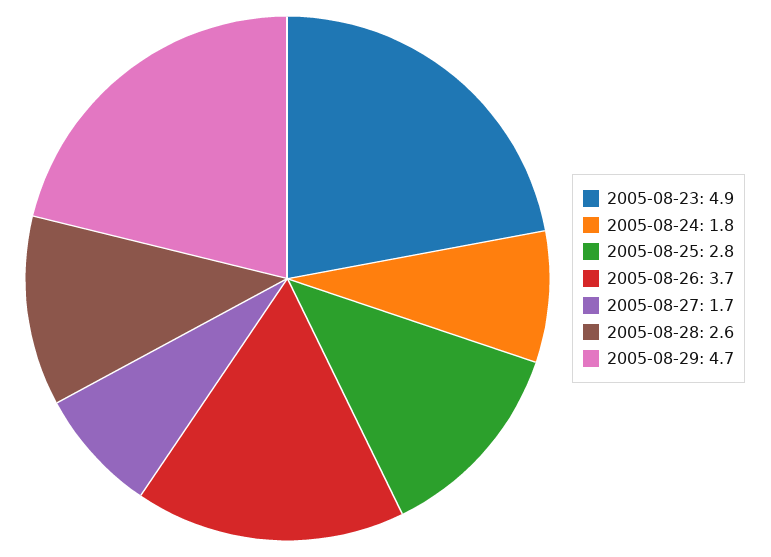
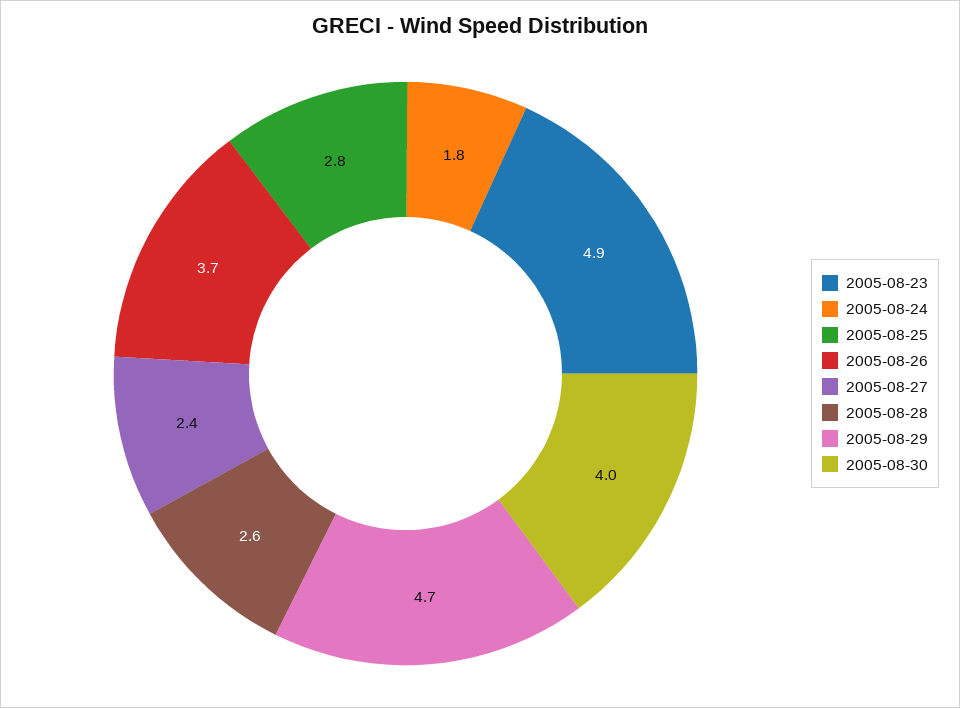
2005-08-27: 1.7 -> 2.4
2005-08-30: none -> 4

